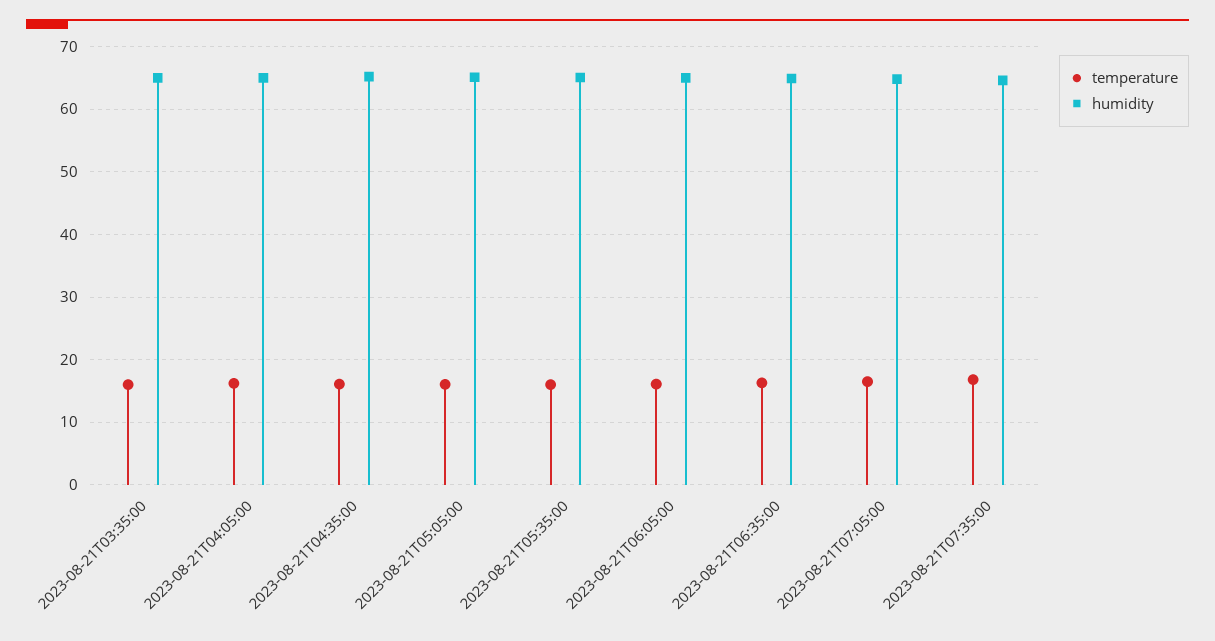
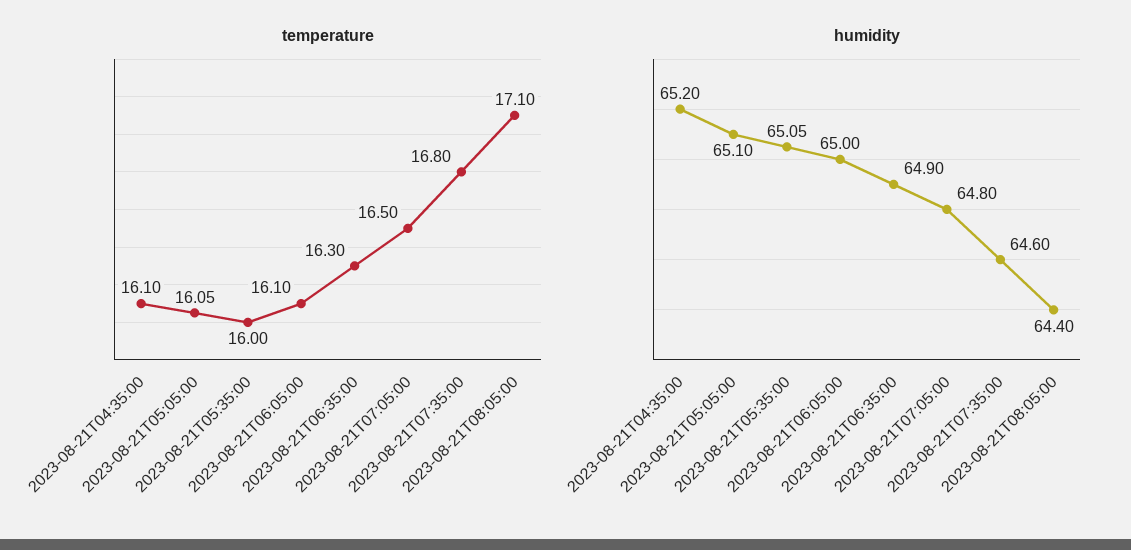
temperature, 2023-08-21T03:35:00: 16 -> none
humidity, 2023-08-21T03:35:00: 65 -> none
temperature, 2023-08-21T04:05:00: 16 -> none
humidity, 2023-08-21T04:05:00: 65 -> none
temperature, 2023-08-21T08:05:00: none -> 17.1
humidity, 2023-08-21T08:05:00: none -> 64.4

